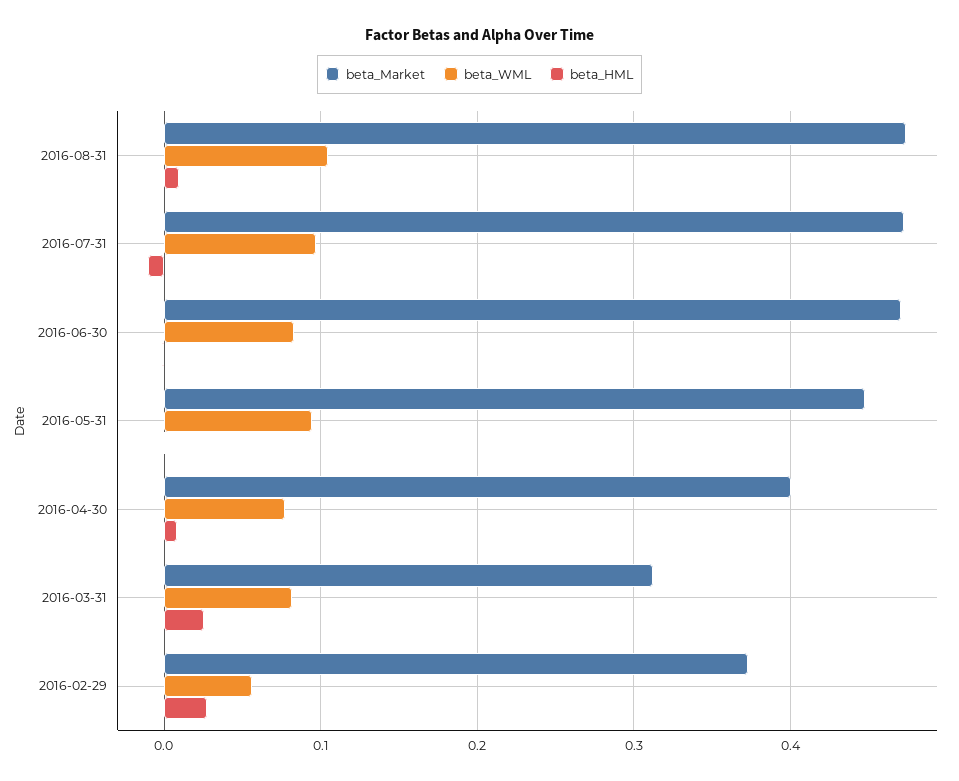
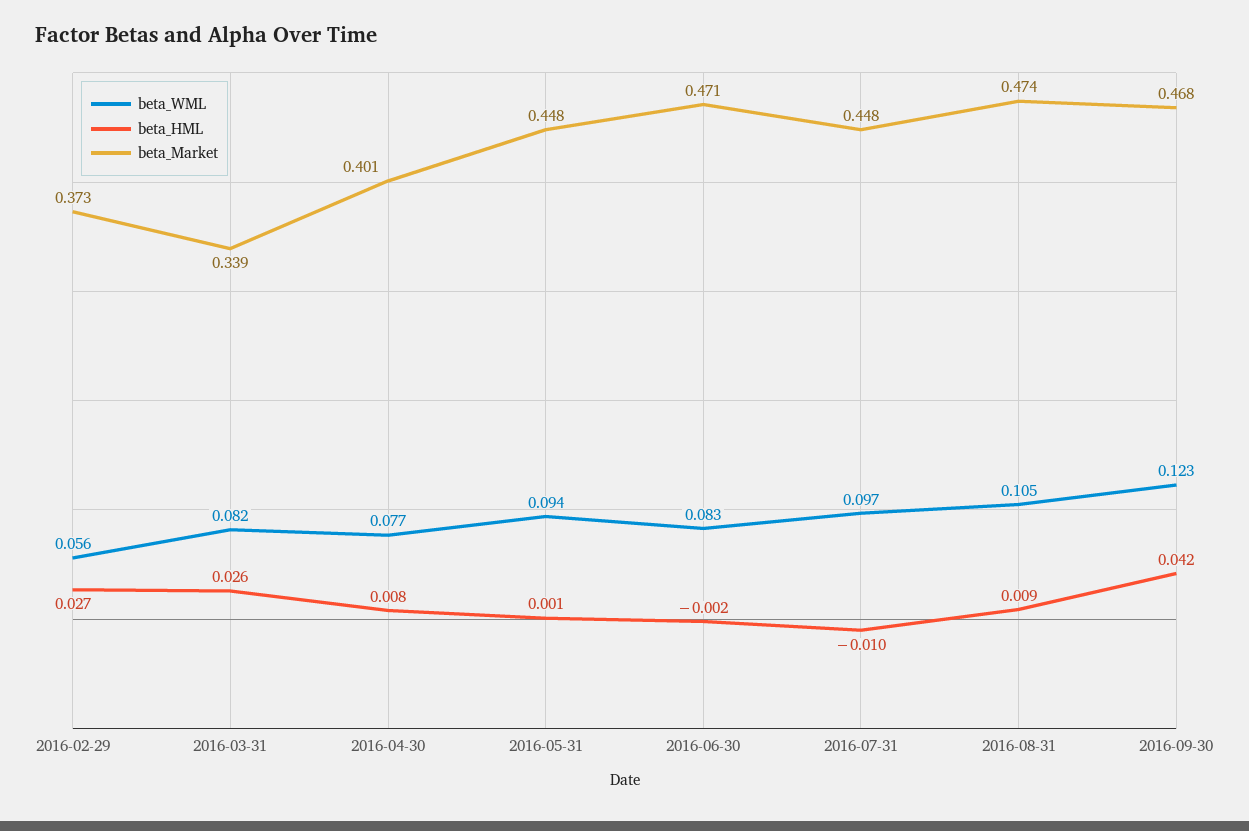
beta_Market, 2016-07-31: 0.47 -> 0.448
beta_Market, 2016-03-31: 0.31 -> 0.339
beta_WML, 2016-09-30: none -> 0.123
beta_HML, 2016-09-30: none -> 0.042
beta_Market, 2016-09-30: none -> 0.468

